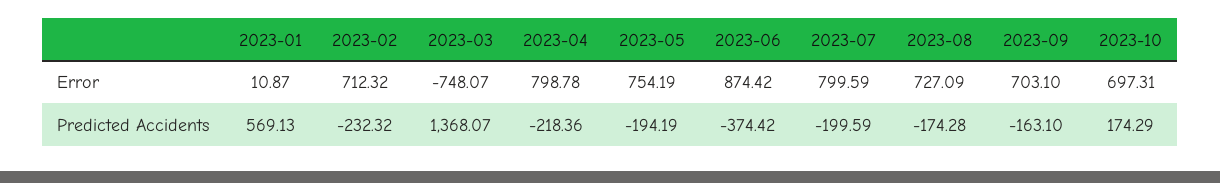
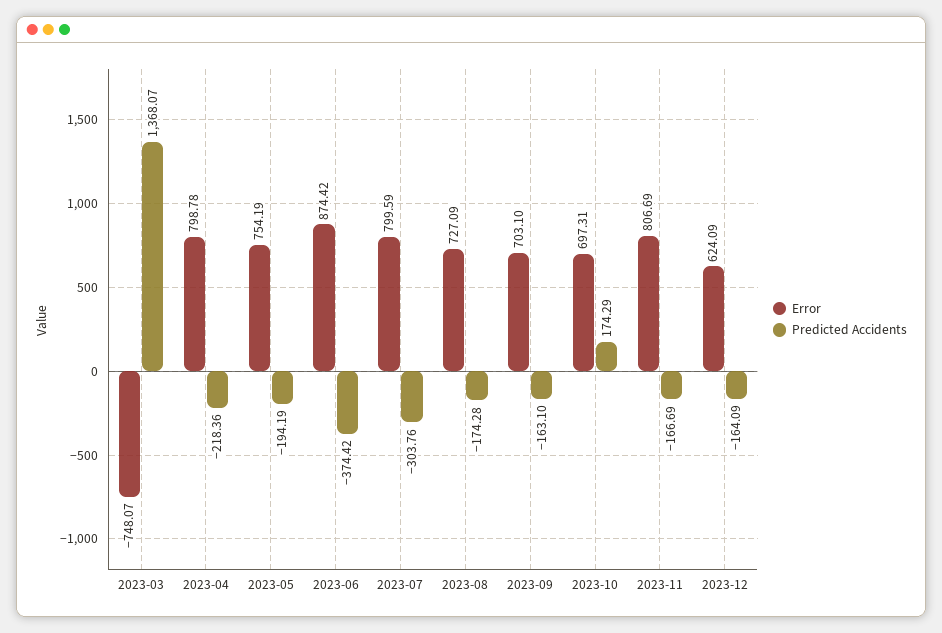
Error, 2023-01: 10.87 -> none
Error, 2023-02: 712.32 -> none
Predicted Accidents, 2023-01: 569.13 -> none
Predicted Accidents, 2023-02: -232.32 -> none
Predicted Accidents, 2023-07: -199.59 -> -303.76
Error, 2023-11: none -> 806.69
Predicted Accidents, 2023-11: none -> -166.69
Error, 2023-12: none -> 624.09
Predicted Accidents, 2023-12: none -> -164.09

